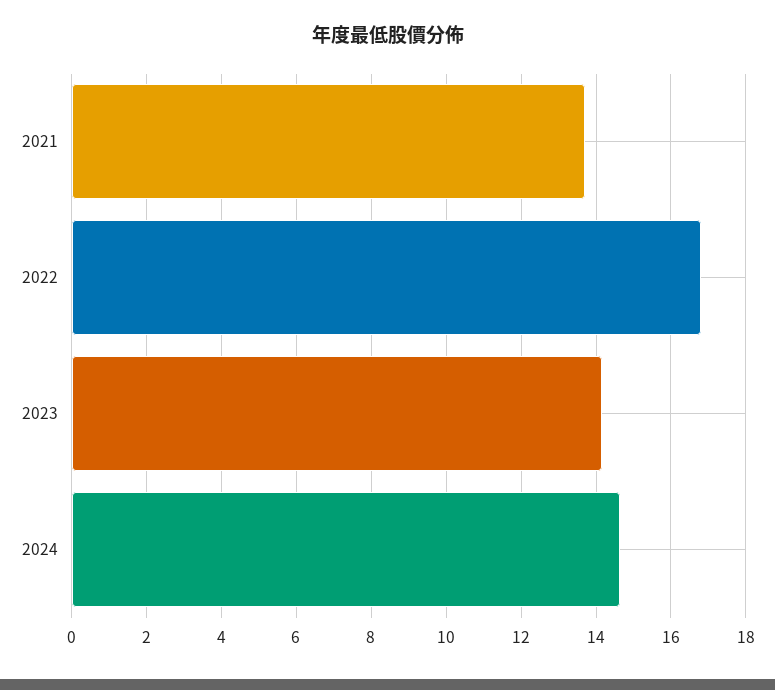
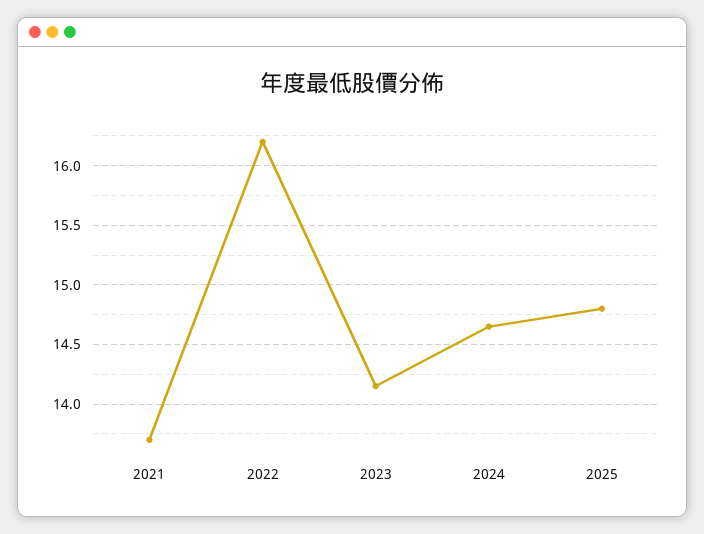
2022: 16.8 -> 16.2
2025: none -> 14.8

